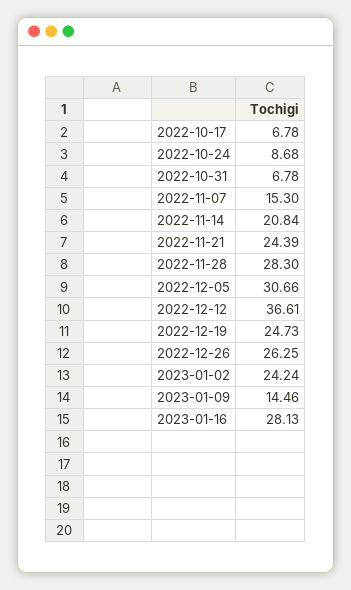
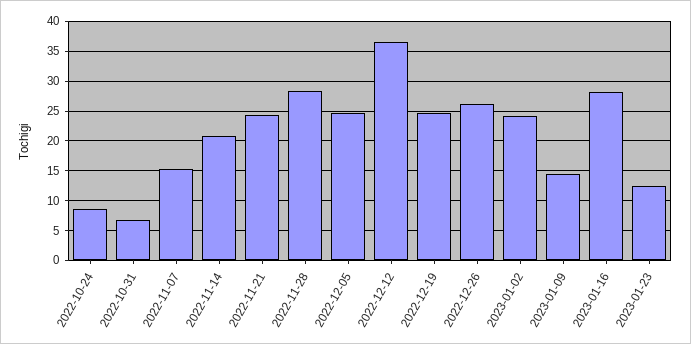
2022-10-17: 6.78 -> none
2022-12-05: 30.66 -> 25
2023-01-23: none -> 12.5

